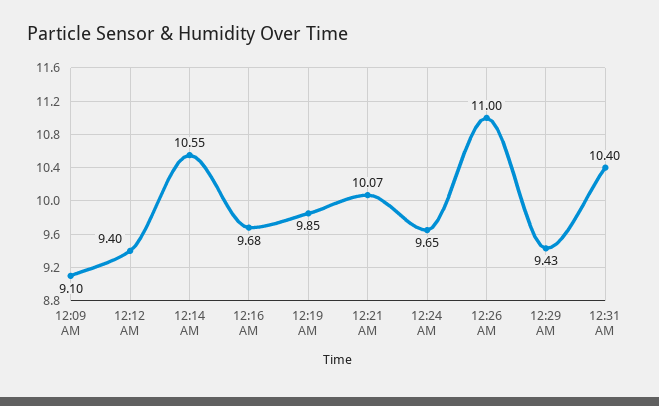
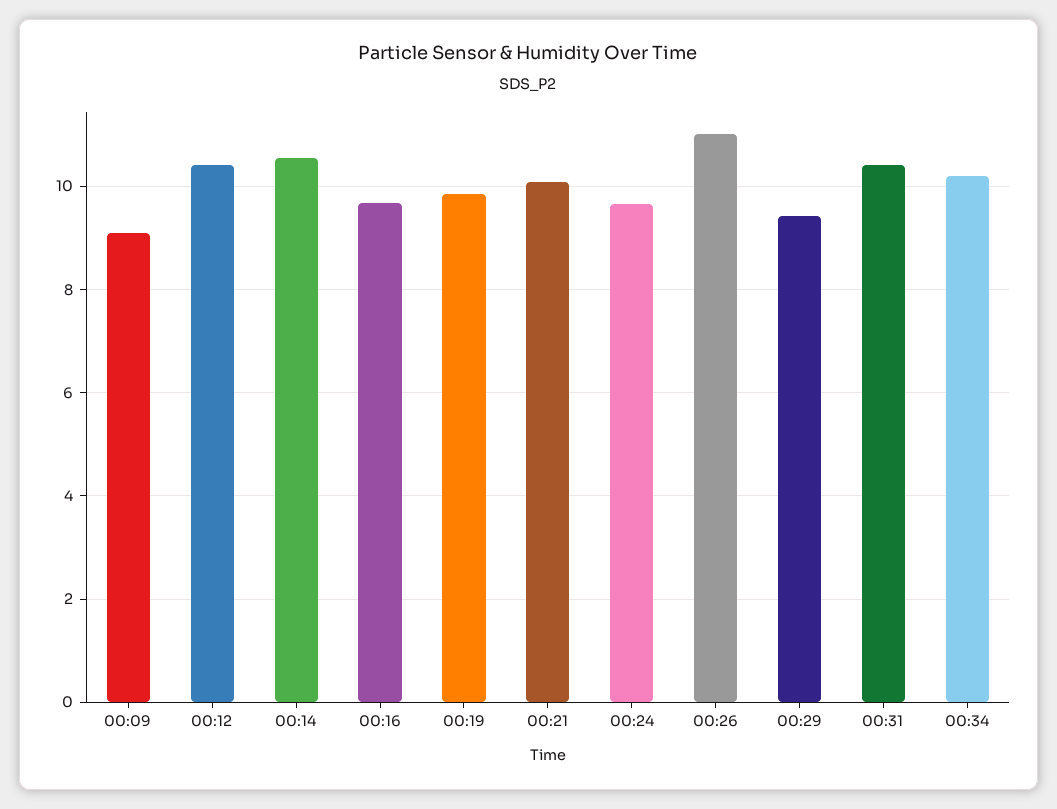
12:12 AM: 9.4 -> 10.4
00:34: none -> 10.2

